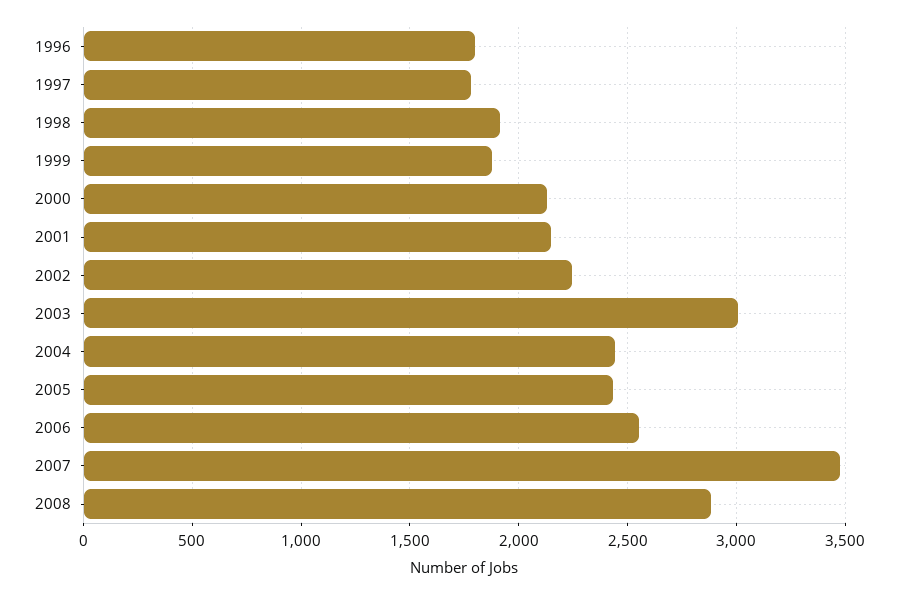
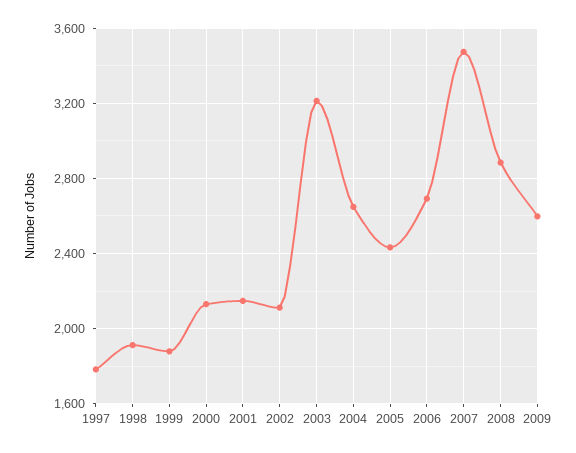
1996: 1800 -> none
2002: 2250 -> 2100
2003: 3000 -> 3200
2004: 2450 -> 2650
2006: 2550 -> 2700
2009: none -> 2600

